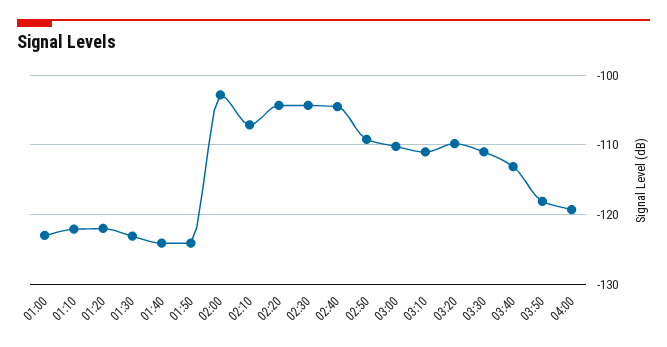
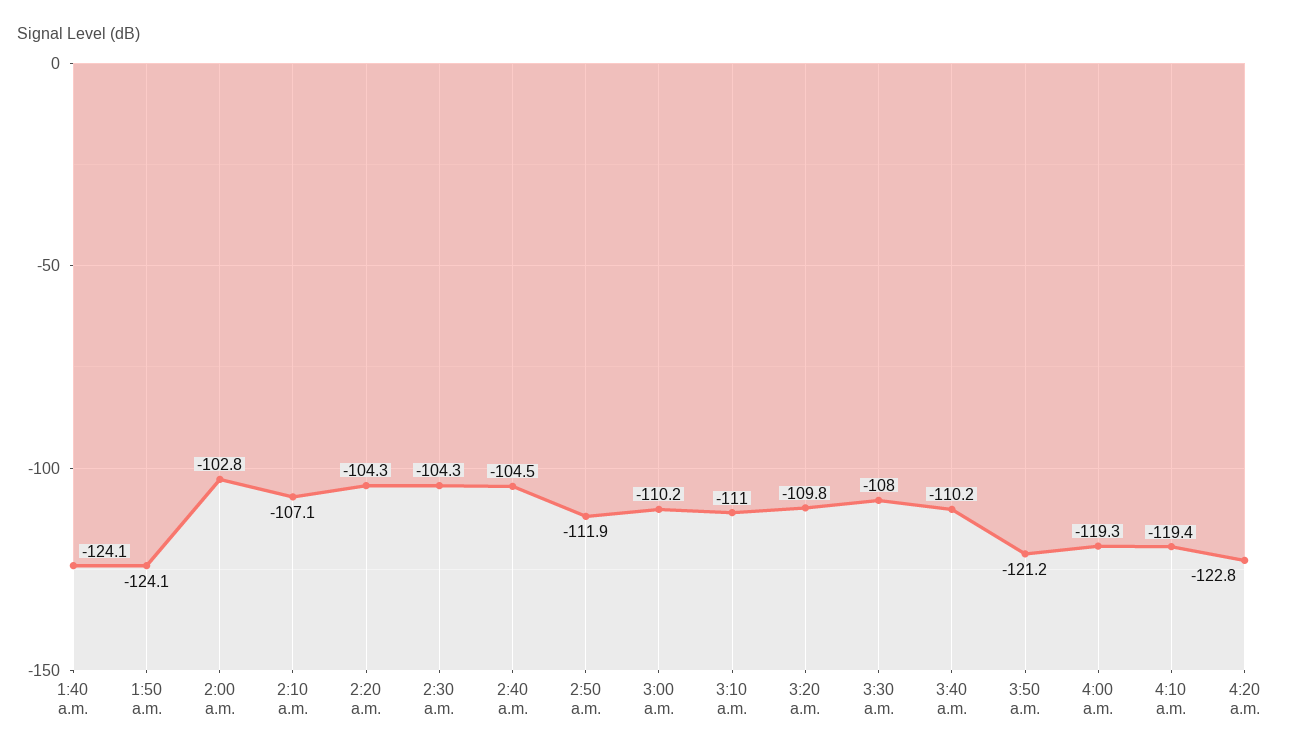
01:00: -123 -> none
01:10: -122 -> none
01:20: -122 -> none
01:30: -123 -> none
02:50: -109 -> -111.9
03:30: -111 -> -108
03:40: -113 -> -110.2
03:50: -118 -> -121.2
4:10 a.m.: none -> -119.4
4:20 a.m.: none -> -122.8

